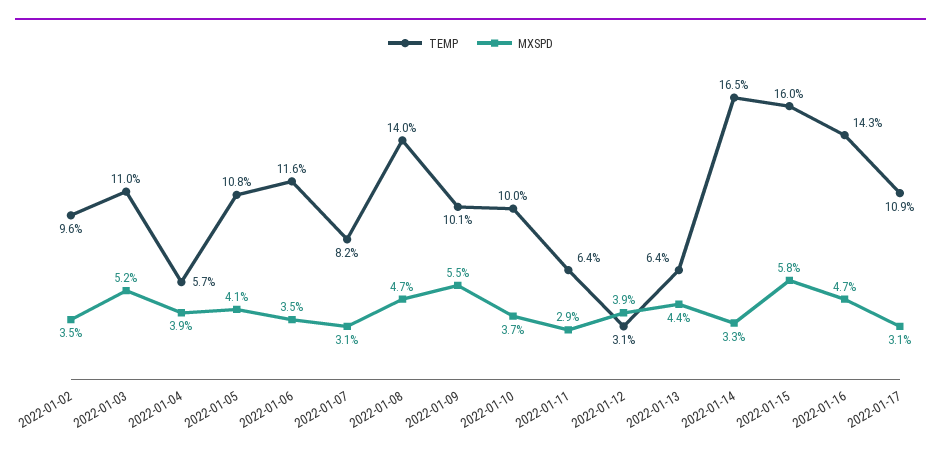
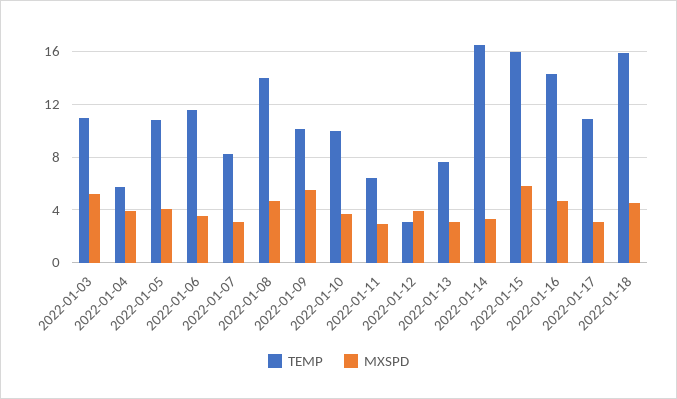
TEMP, 2022-01-02: 9.6 -> none
MXSPD, 2022-01-02: 3.5 -> none
TEMP, 2022-01-13: 6.4 -> 7.5
MXSPD, 2022-01-13: 4.4 -> 3
TEMP, 2022-01-18: none -> 16
MXSPD, 2022-01-18: none -> 4.5

